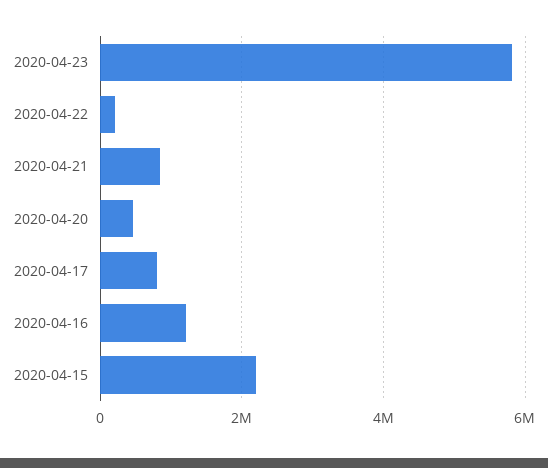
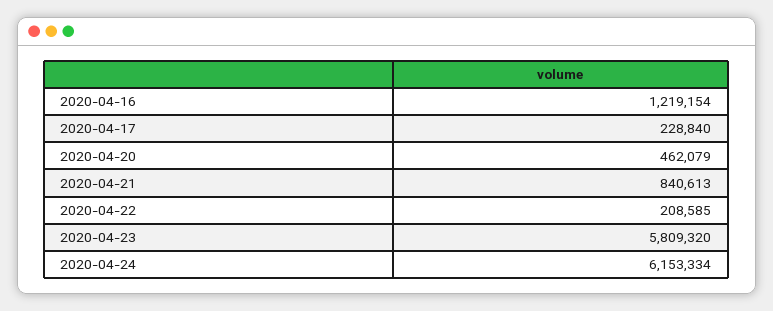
2020-04-17: 800000 -> 228840
2020-04-15: 2200000 -> none
2020-04-24: none -> 6153334

